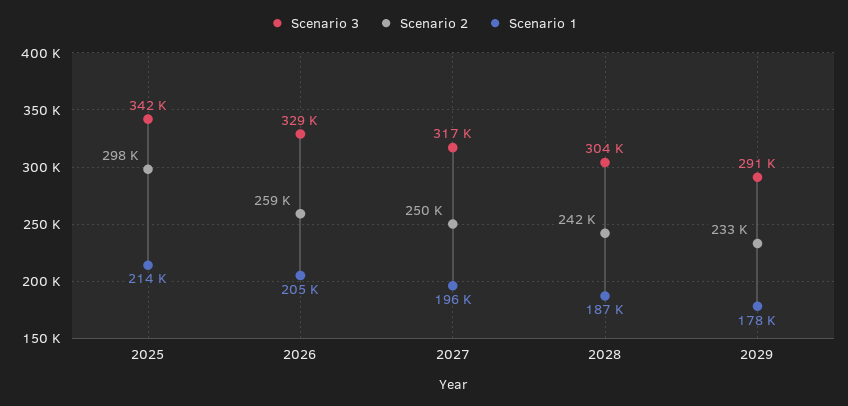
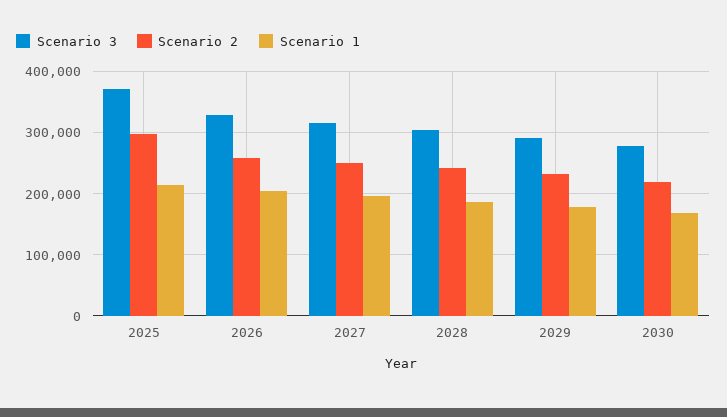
Scenario 3, 2025: 342000 -> 370000
Scenario 3, 2030: none -> 280000
Scenario 2, 2030: none -> 220000
Scenario 1, 2030: none -> 170000

